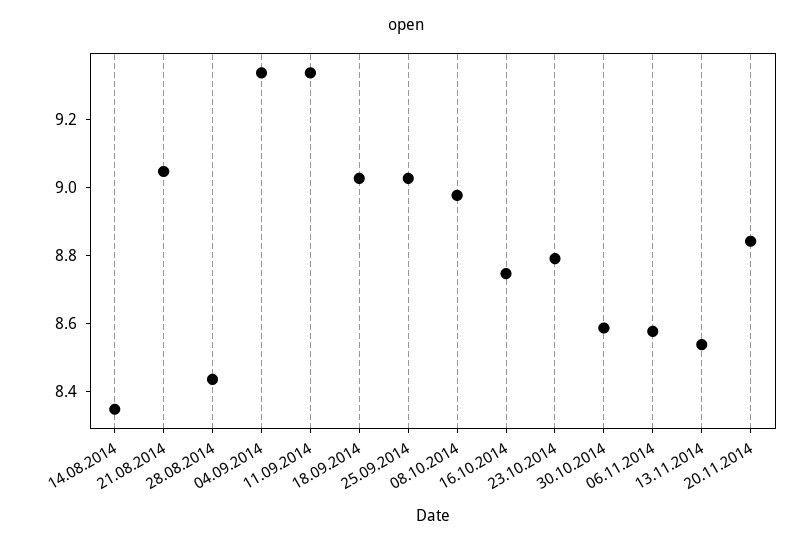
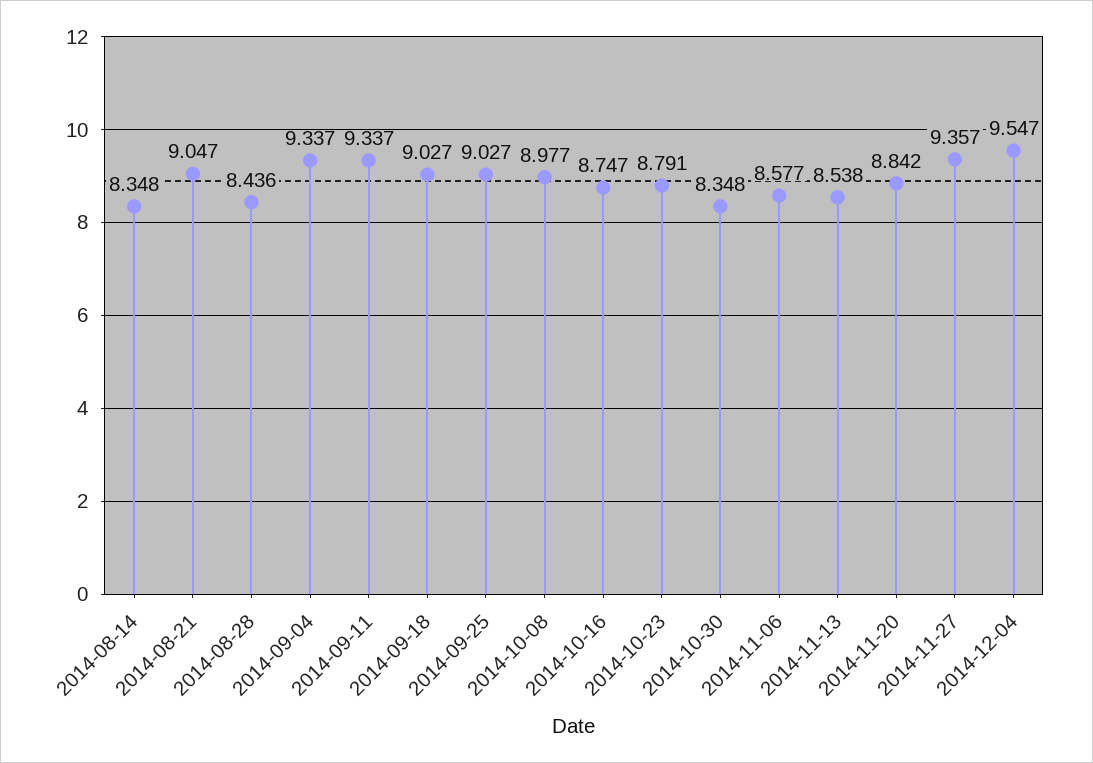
30.10.2014: 8.6 -> 8.348
2014-11-27: none -> 9.357
2014-12-04: none -> 9.547

